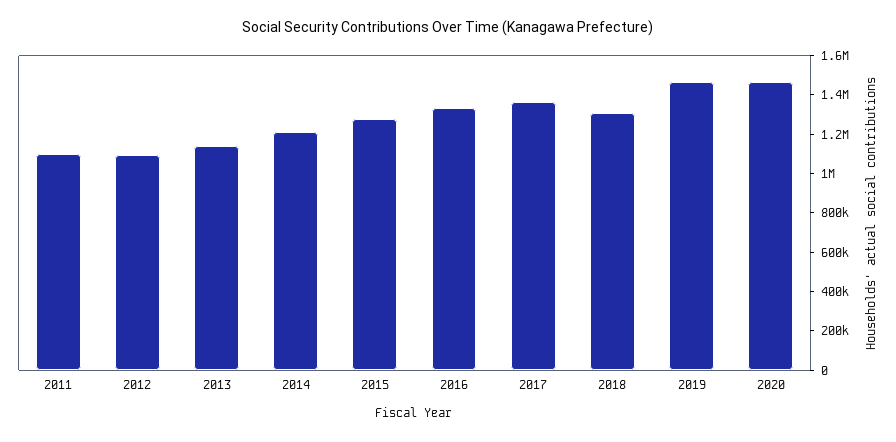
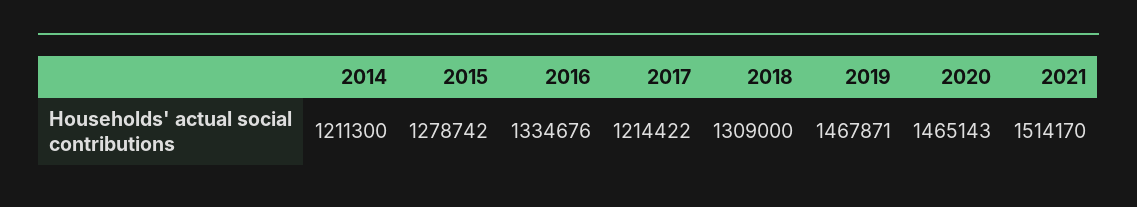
2011: 1100000 -> none
2012: 1100000 -> none
2013: 1150000 -> none
2017: 1350000 -> 1214422
2021: none -> 1514170

